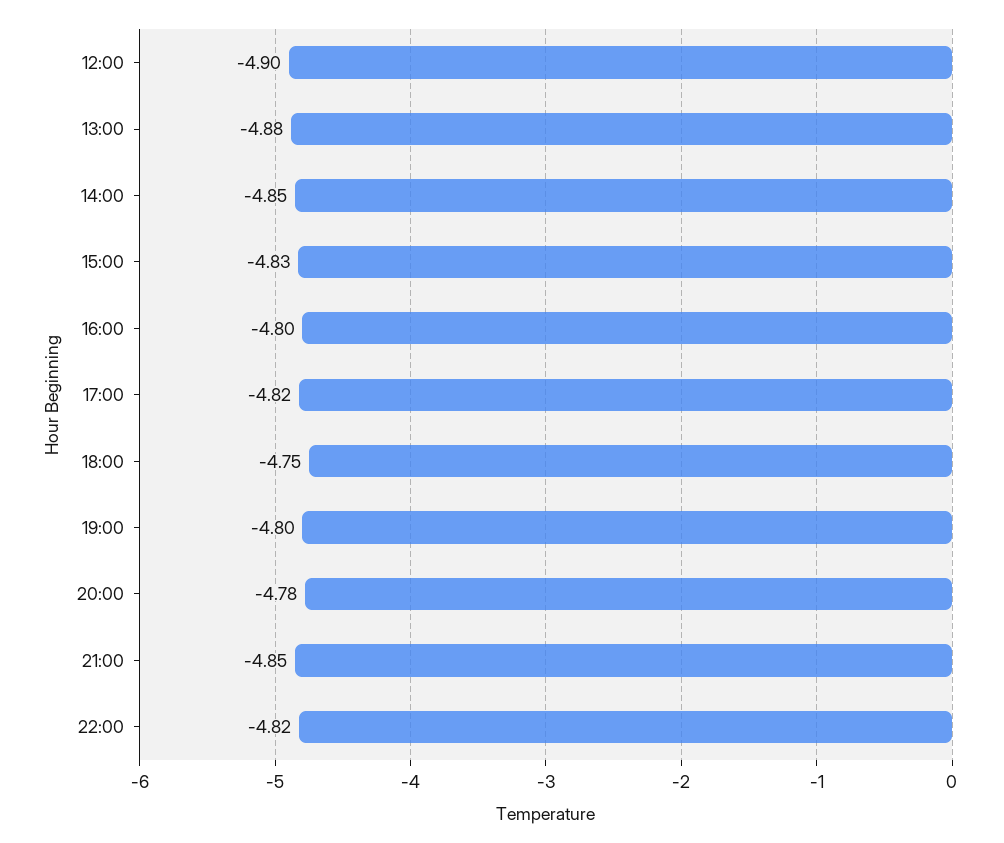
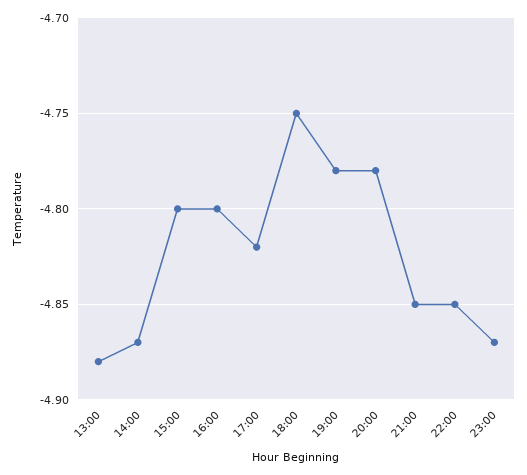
12:00: -4.9 -> none
14:00: -4.85 -> -4.87
15:00: -4.83 -> -4.8
19:00: -4.8 -> -4.78
22:00: -4.82 -> -4.85
23:00: none -> -4.87

